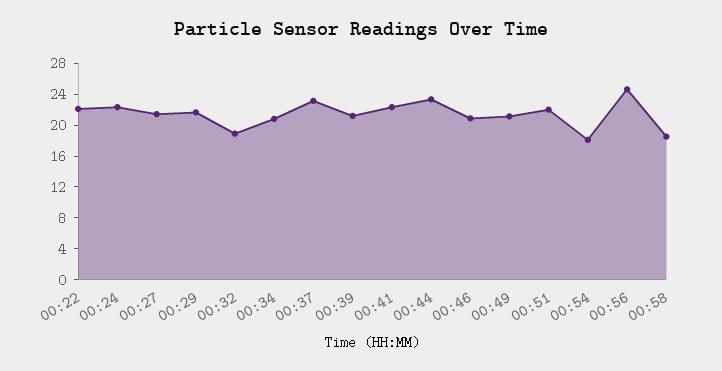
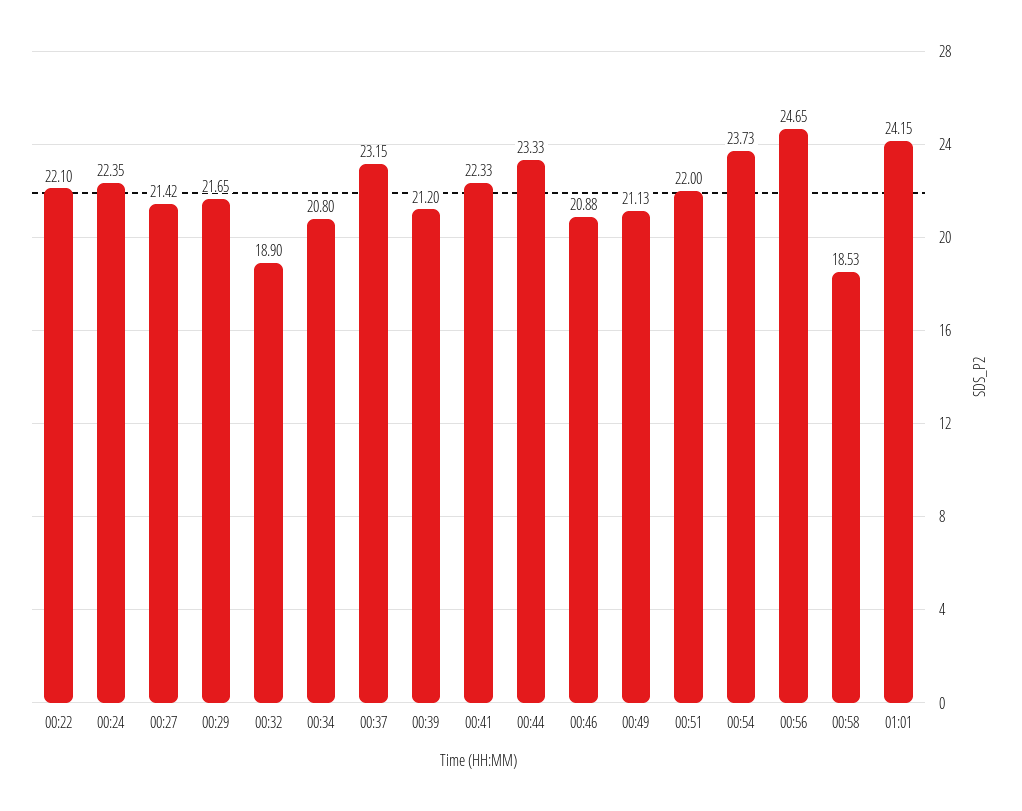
00:54: 18 -> 23.73
01:01: none -> 24.15

